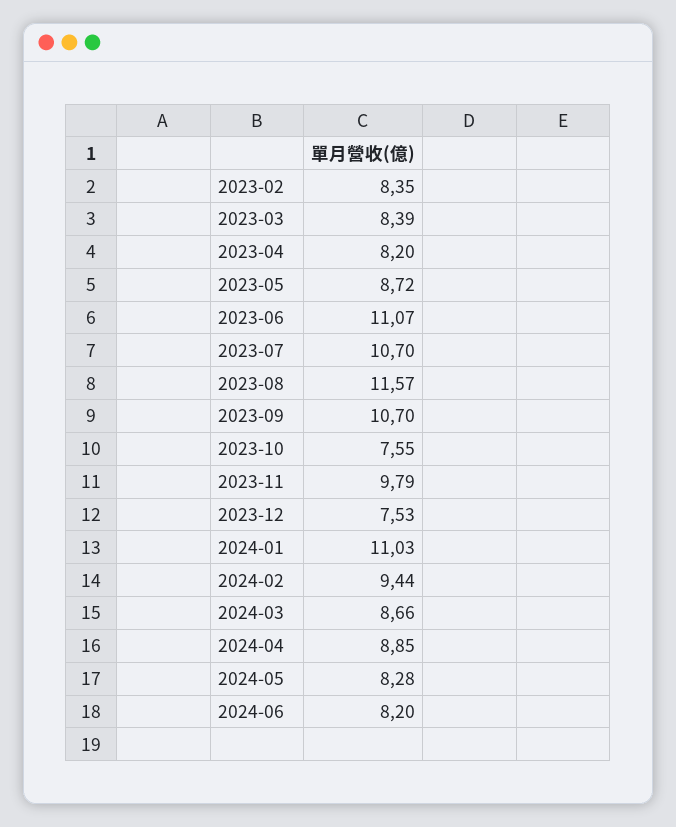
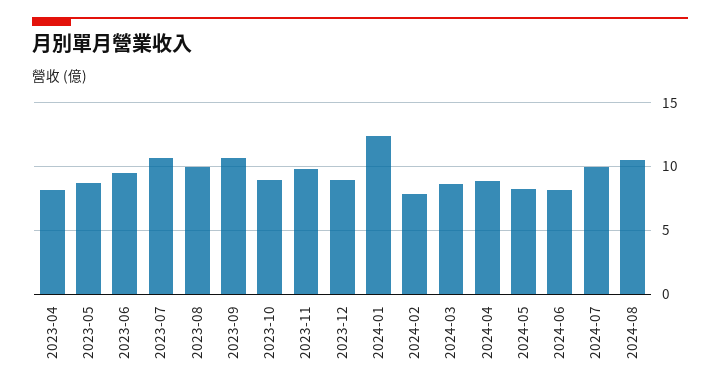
2023-02: 8.35 -> none
2023-03: 8.39 -> none
2023-06: 11.07 -> 9.5
2023-08: 11.57 -> 10
2023-10: 7.55 -> 9
2023-12: 7.53 -> 9
2024-01: 11.03 -> 12.5
2024-02: 9.44 -> 8
2024-07: none -> 10
2024-08: none -> 10.5

